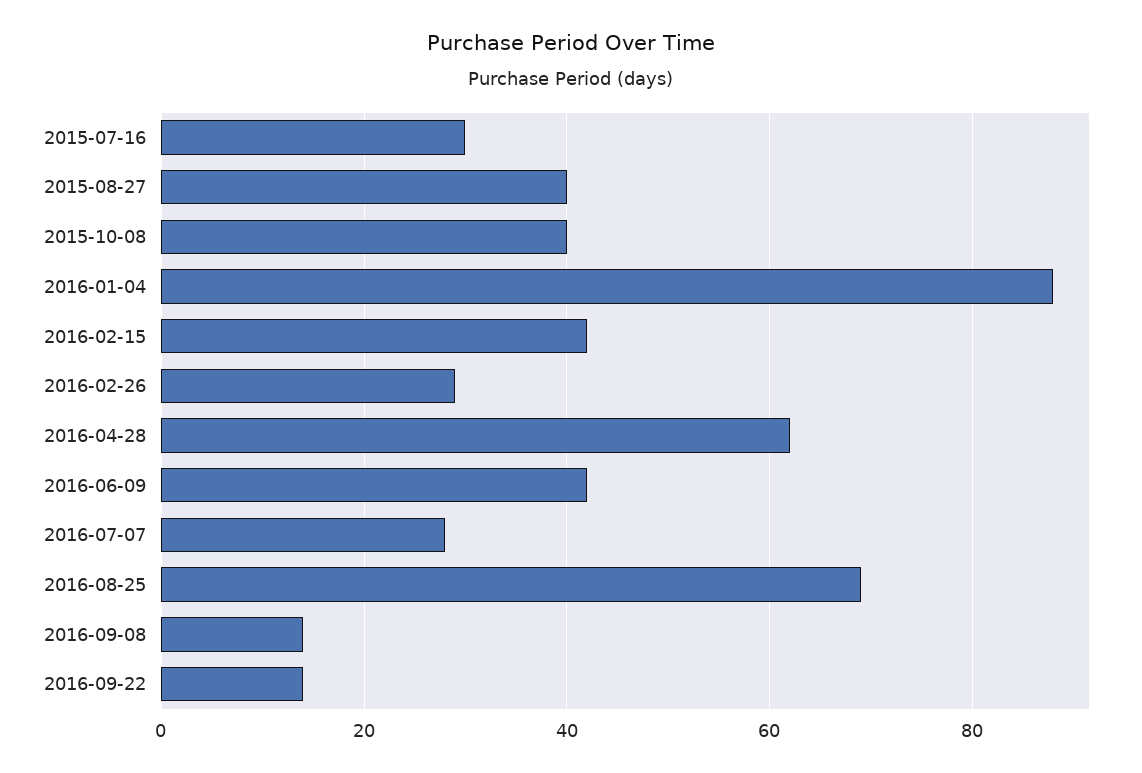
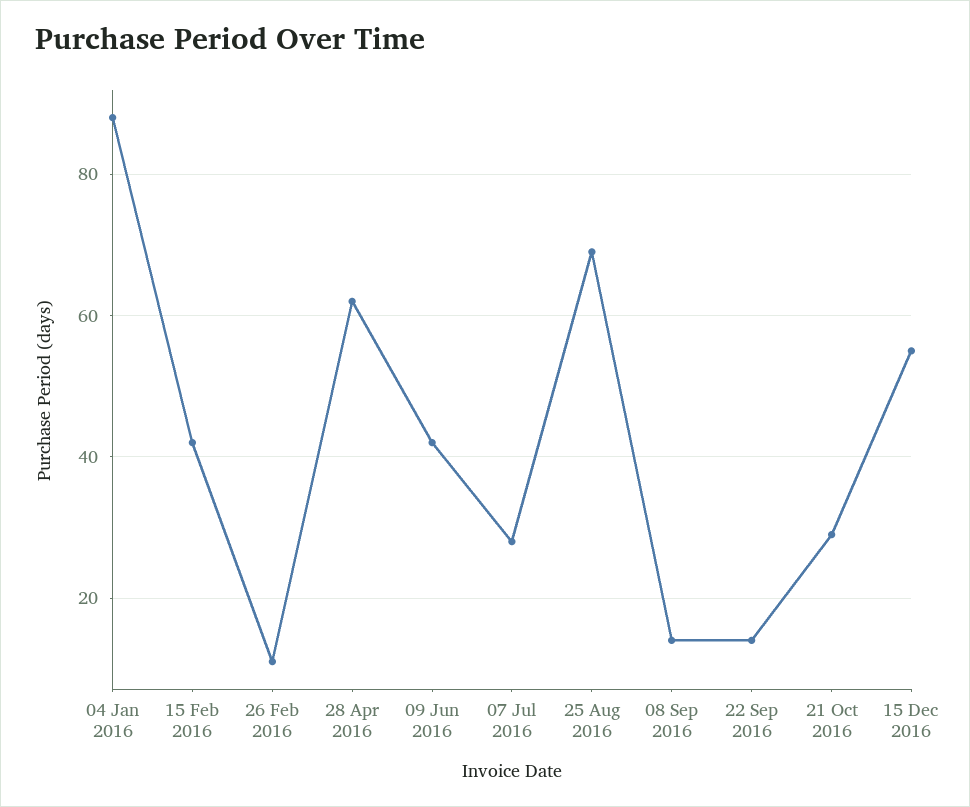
2015-07-16: 30 -> none
2015-08-27: 40 -> none
2015-10-08: 40 -> none
2016-02-26: 30 -> 10
21 Oct 2016: none -> 30
15 Dec 2016: none -> 55

